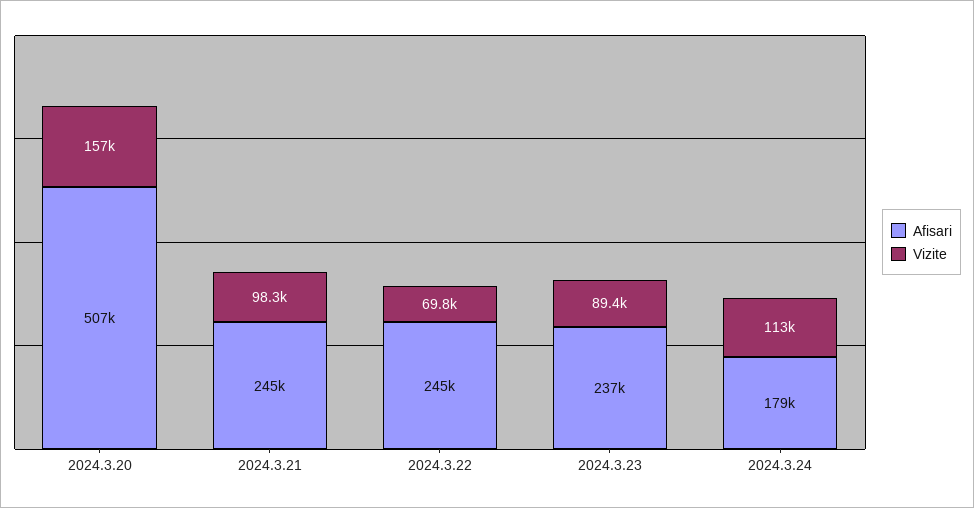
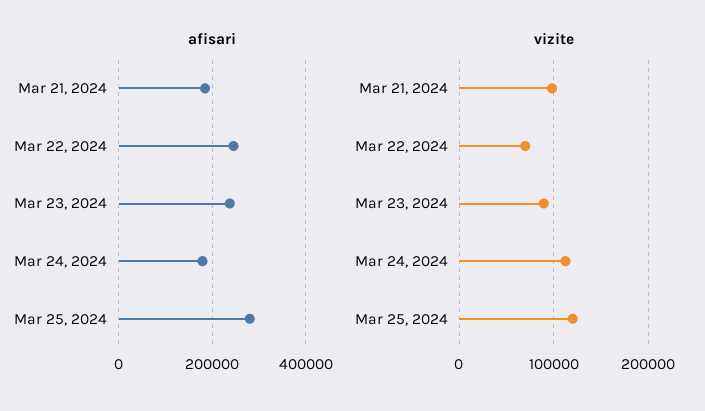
Afisari, 2024.3.20: 507000 -> none
Vizite, 2024.3.20: 157000 -> none
Afisari, 2024.3.21: 245000 -> 180000
Afisari, Mar 25, 2024: none -> 280000
Vizite, Mar 25, 2024: none -> 120000

